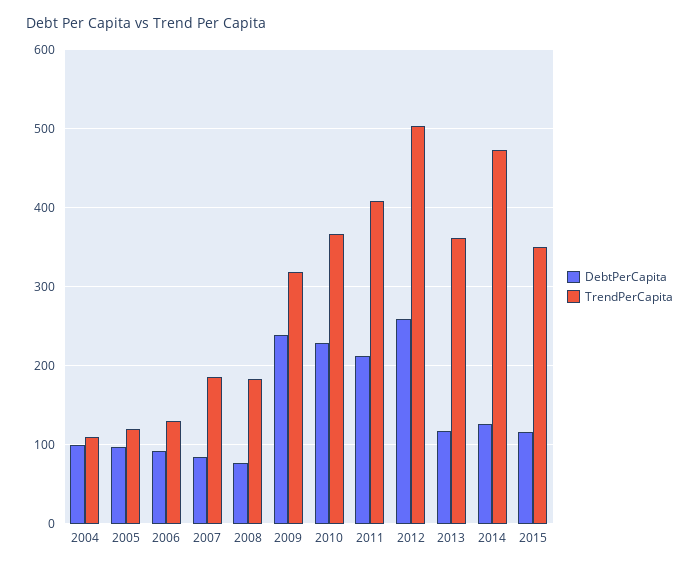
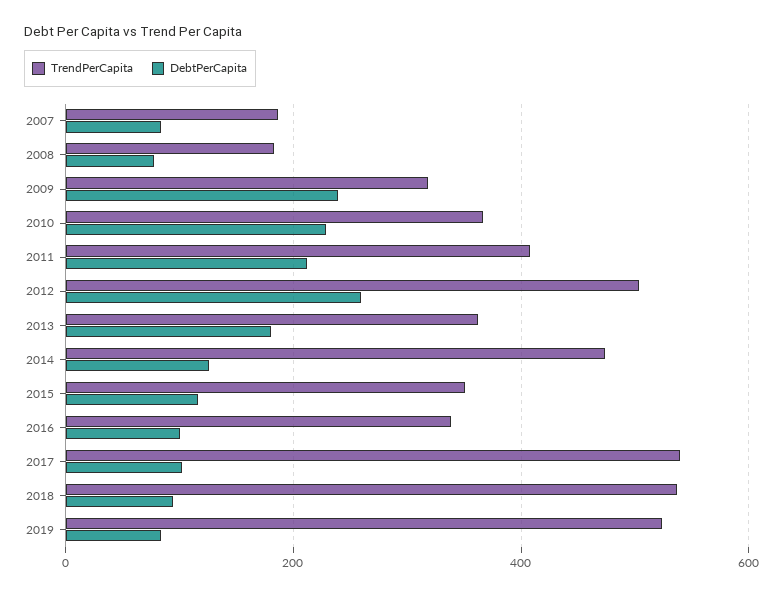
DebtPerCapita, 2004: 100 -> none
TrendPerCapita, 2004: 110 -> none
DebtPerCapita, 2005: 100 -> none
TrendPerCapita, 2005: 120 -> none
DebtPerCapita, 2006: 90 -> none
TrendPerCapita, 2006: 130 -> none
DebtPerCapita, 2013: 120 -> 180
TrendPerCapita, 2016: none -> 340
DebtPerCapita, 2016: none -> 100
TrendPerCapita, 2017: none -> 540
DebtPerCapita, 2017: none -> 100
TrendPerCapita, 2018: none -> 540
DebtPerCapita, 2018: none -> 100
TrendPerCapita, 2019: none -> 520
DebtPerCapita, 2019: none -> 80

